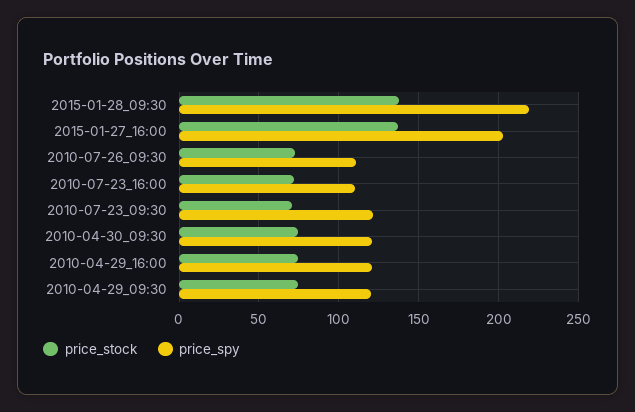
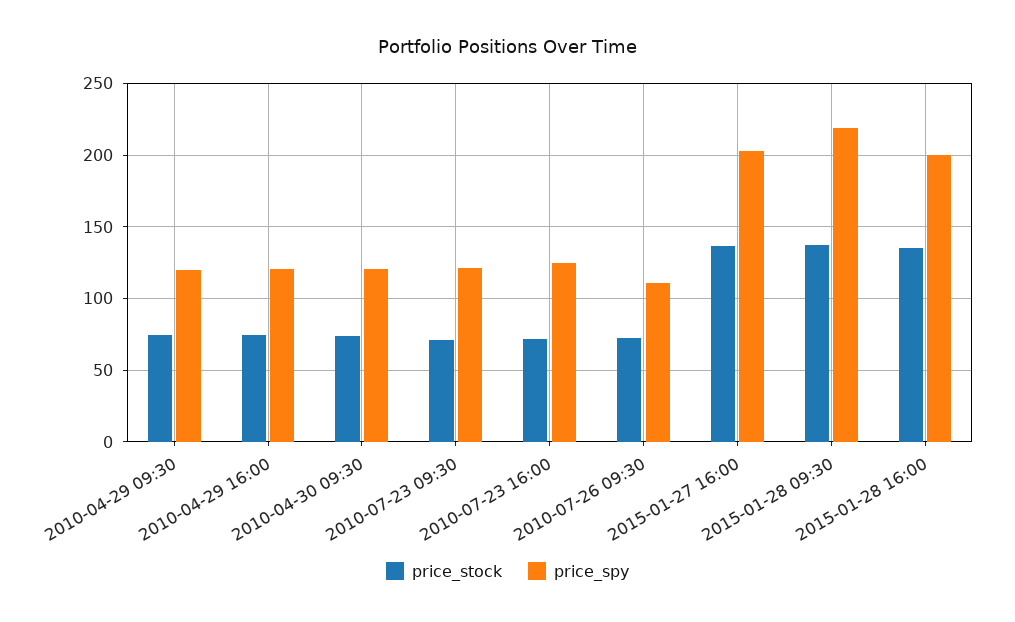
price_spy, 2010-07-23_16:00: 110 -> 125
price_stock, 2015-01-28 16:00: none -> 135
price_spy, 2015-01-28 16:00: none -> 200

